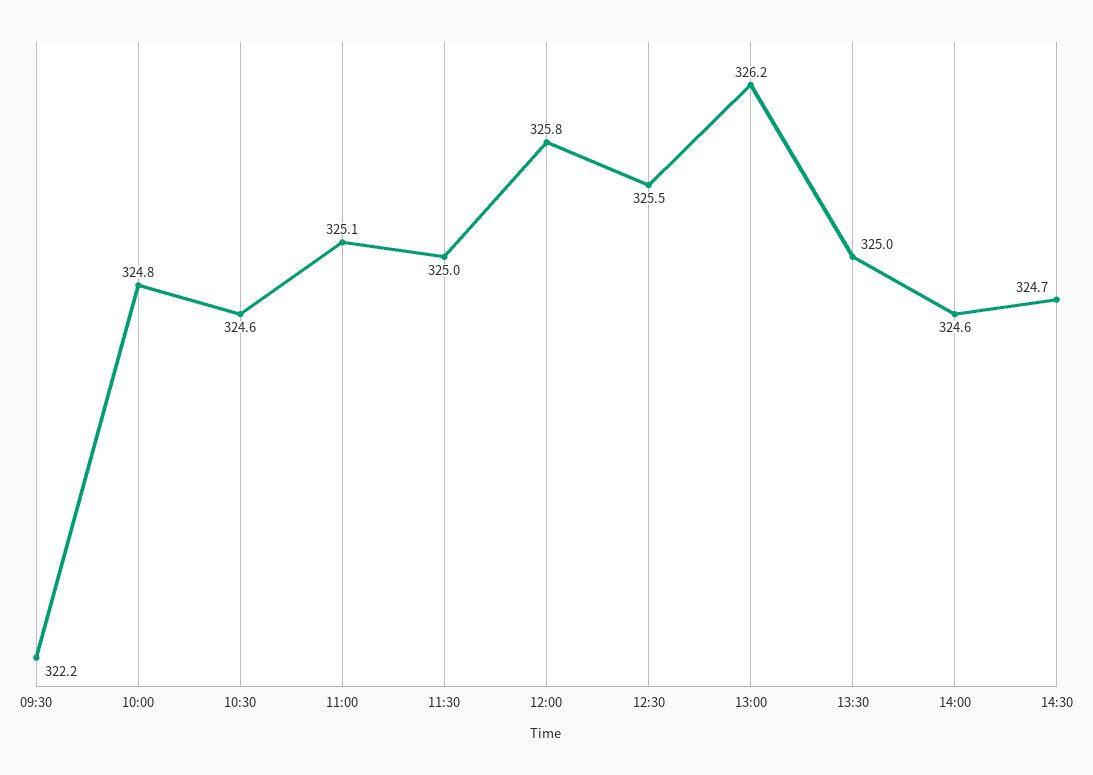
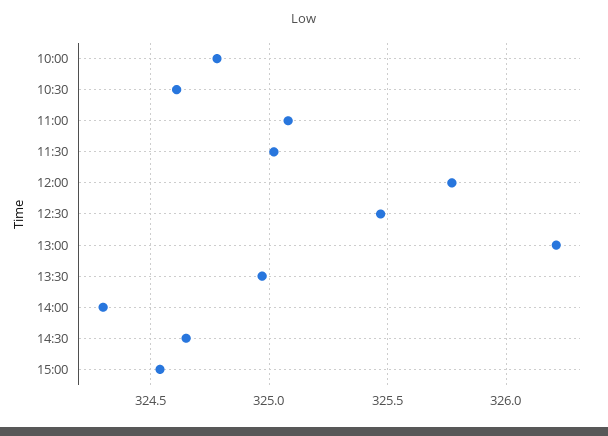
09:30: 322.2 -> none
14:00: 324.6 -> 324.3
15:00: none -> 324.55

